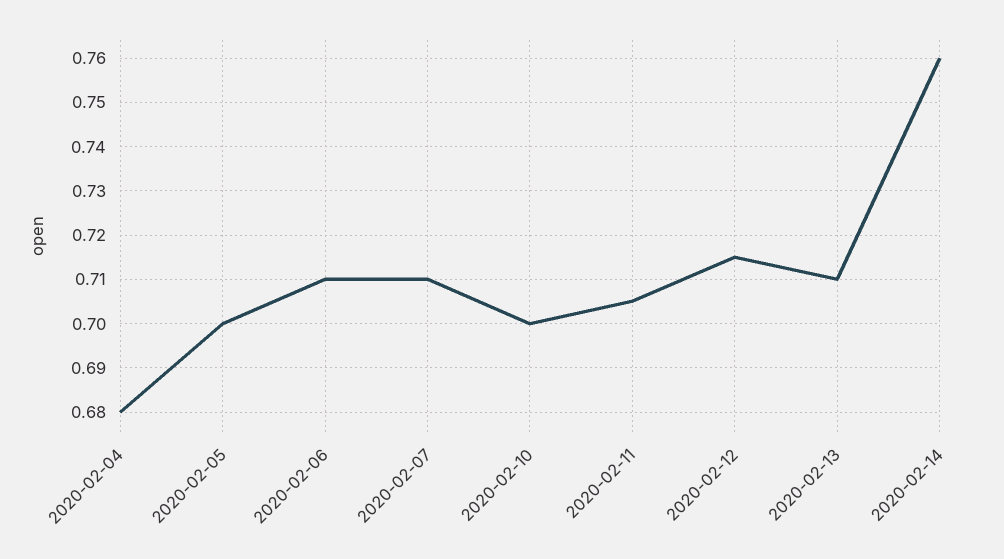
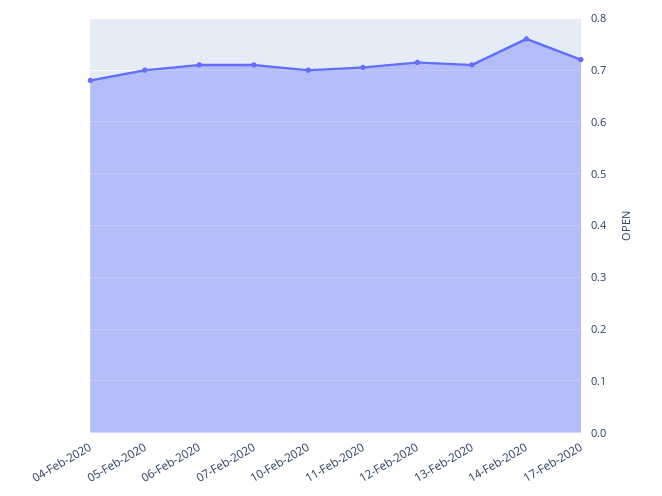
17-Feb-2020: none -> 0.72

